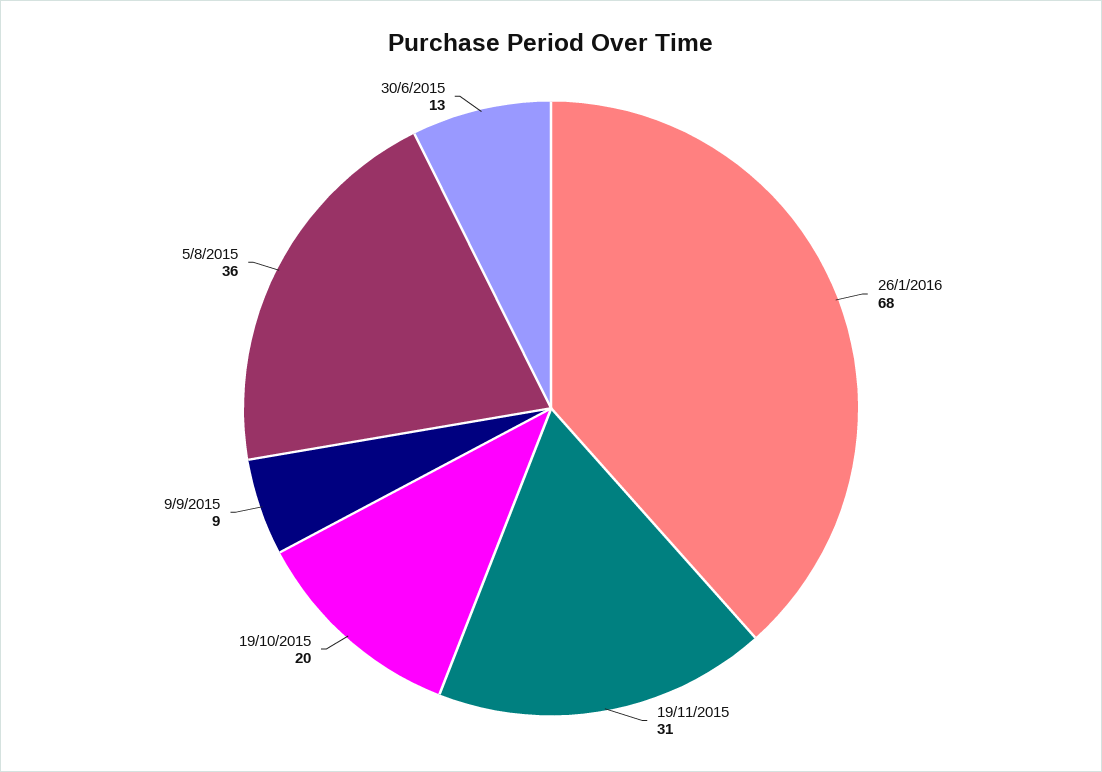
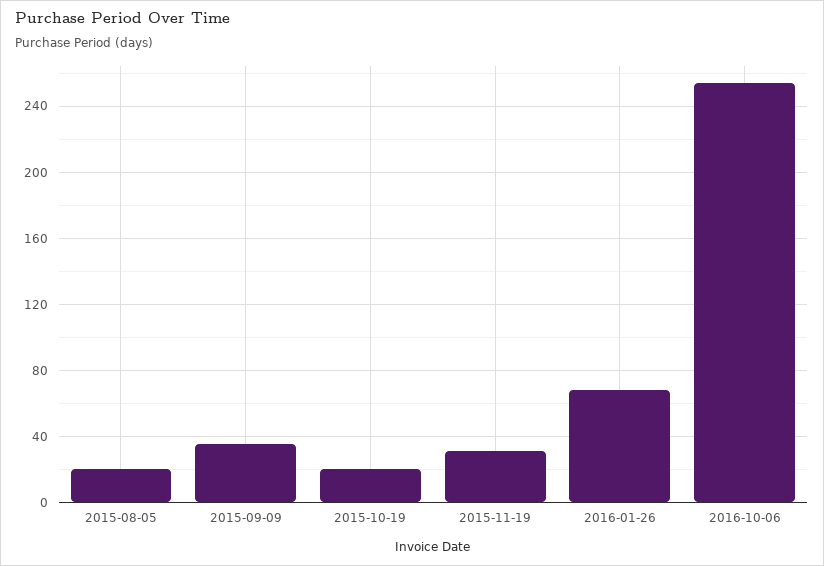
9/9/2015: 9 -> 35
5/8/2015: 36 -> 20
30/6/2015: 13 -> none
2016-10-06: none -> 255

